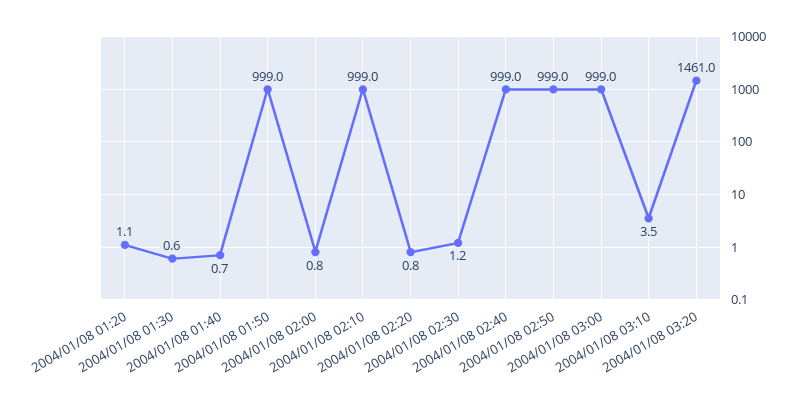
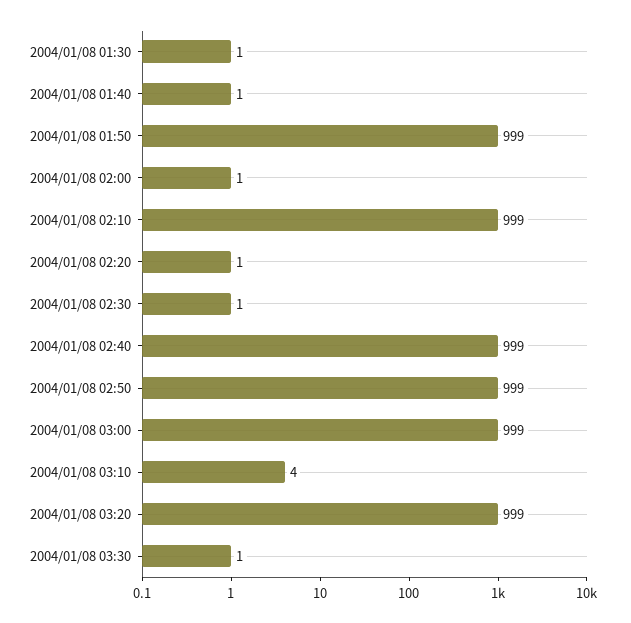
2004/01/08 01:20: 1.1 -> none
2004/01/08 03:20: 1461 -> 999
2004/01/08 03:30: none -> 1

